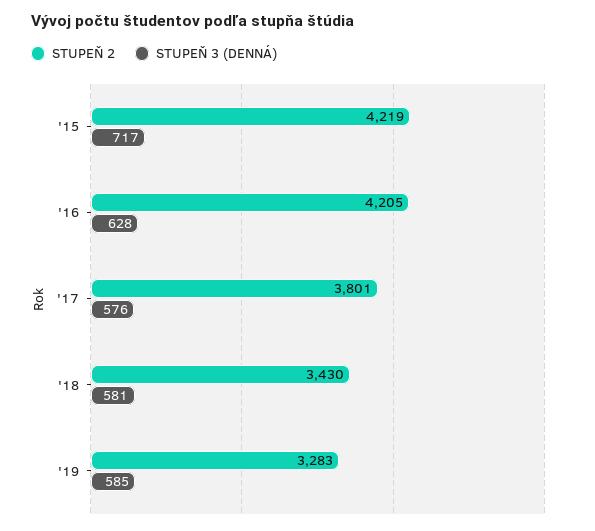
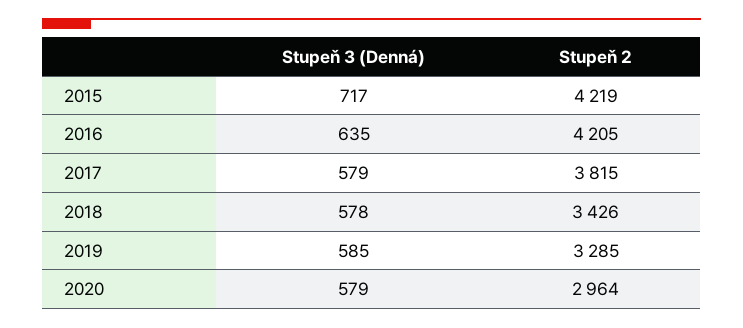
STUPEŇ 3 (DENNÁ), '16: 628 -> 635
STUPEŇ 2, '17: 3801 -> 3815
STUPEŇ 3 (DENNÁ), '17: 576 -> 579
STUPEŇ 2, '18: 3430 -> 3426
STUPEŇ 3 (DENNÁ), '18: 581 -> 578
STUPEŇ 2, '19: 3283 -> 3285
STUPEŇ 3 (DENNÁ), 2020: none -> 579
STUPEŇ 2, 2020: none -> 2964

